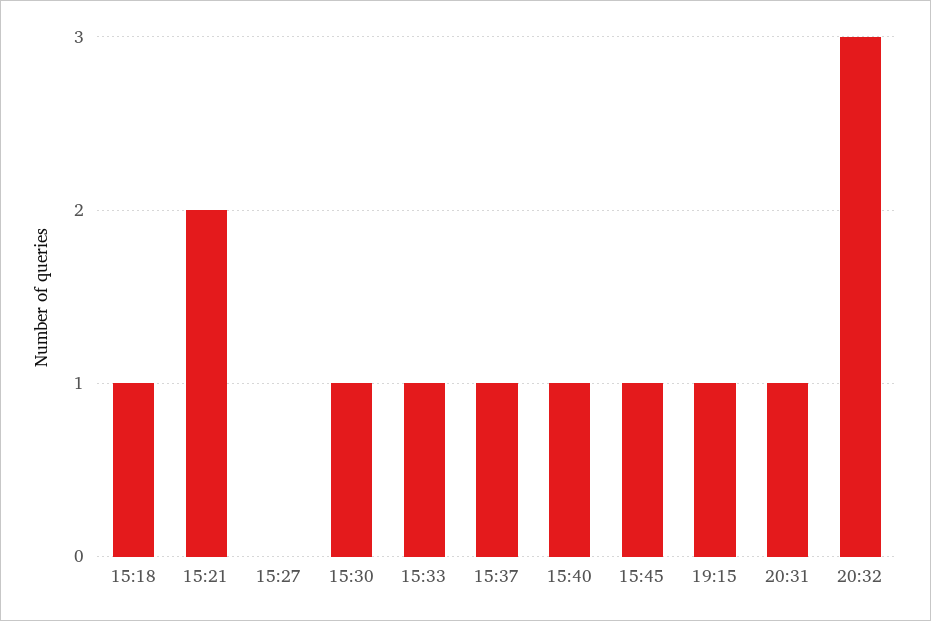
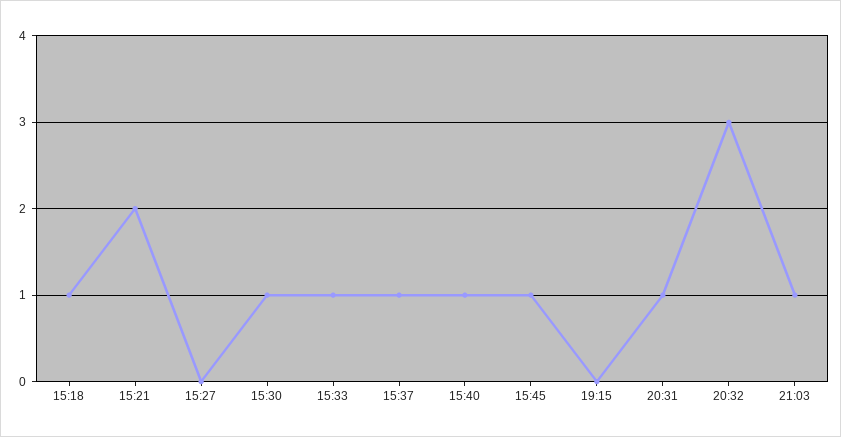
19:15: 1 -> 0
21:03: none -> 1

